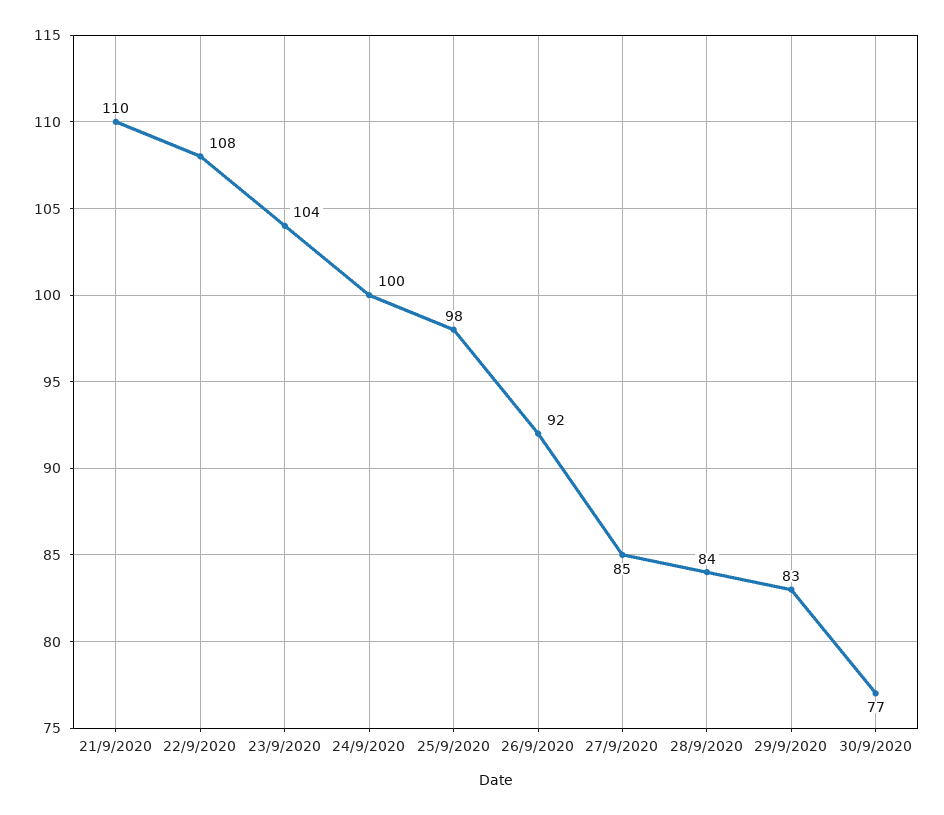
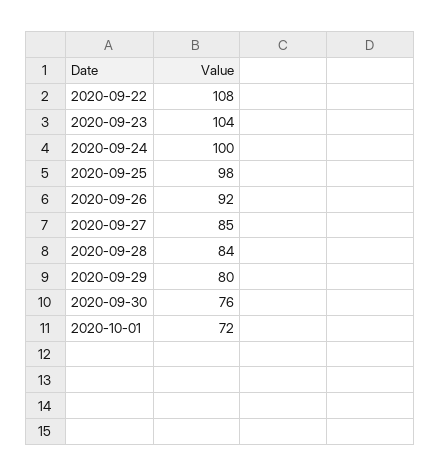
21/9/2020: 110 -> none
29/9/2020: 83 -> 80
30/9/2020: 77 -> 76
2020-10-01: none -> 72

